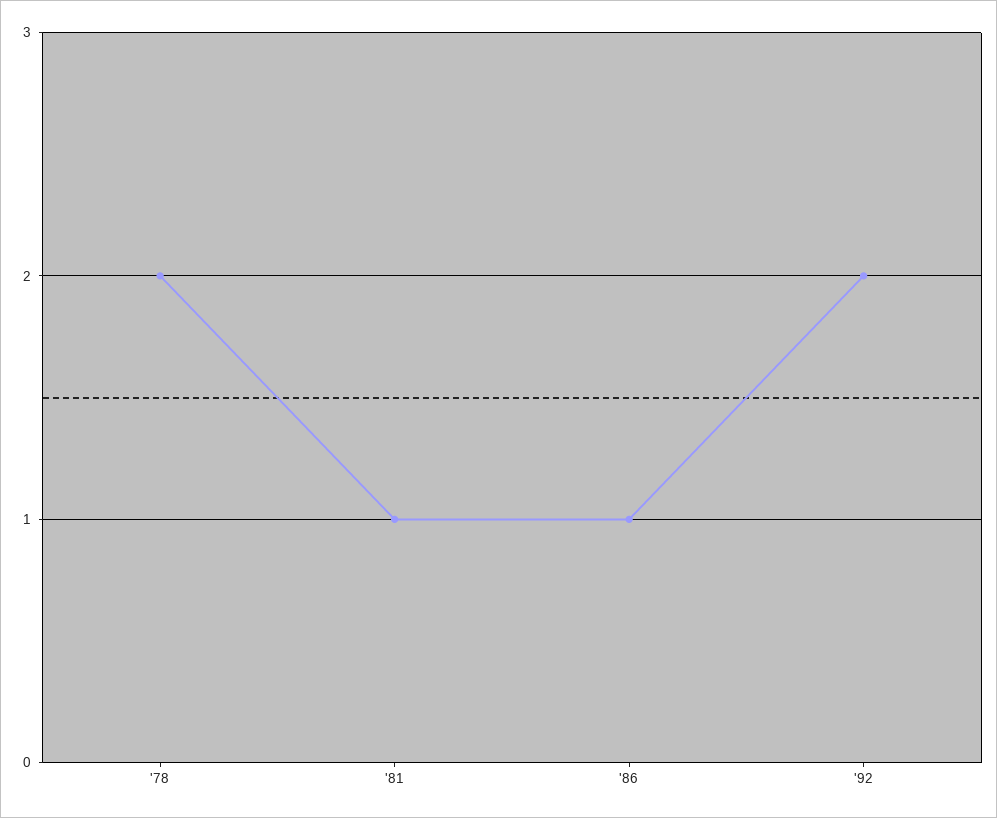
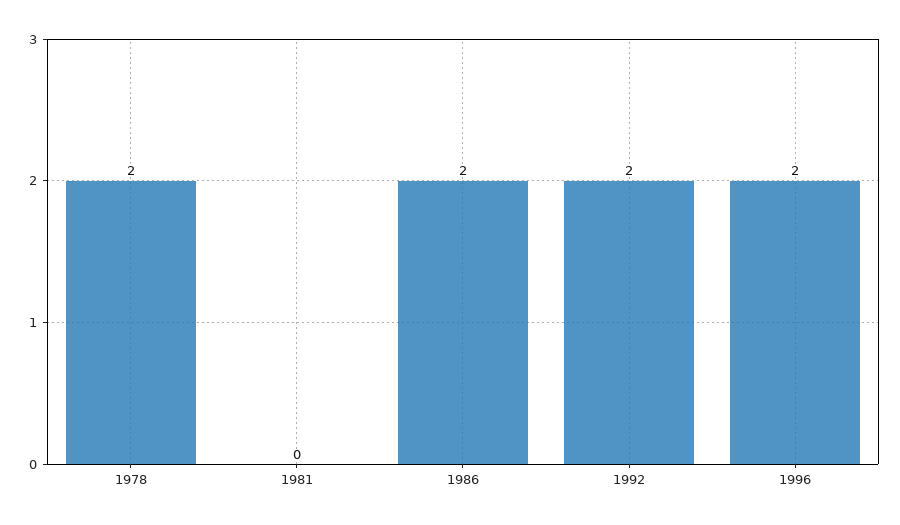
'81: 1 -> 0
'86: 1 -> 2
1996: none -> 2

